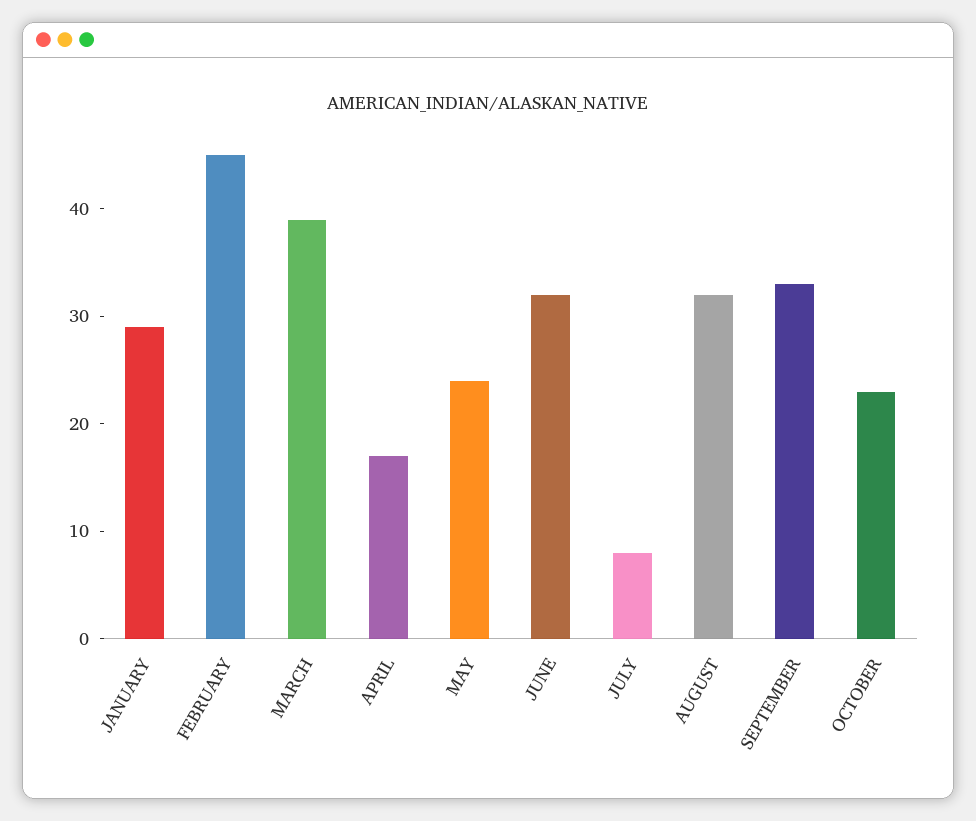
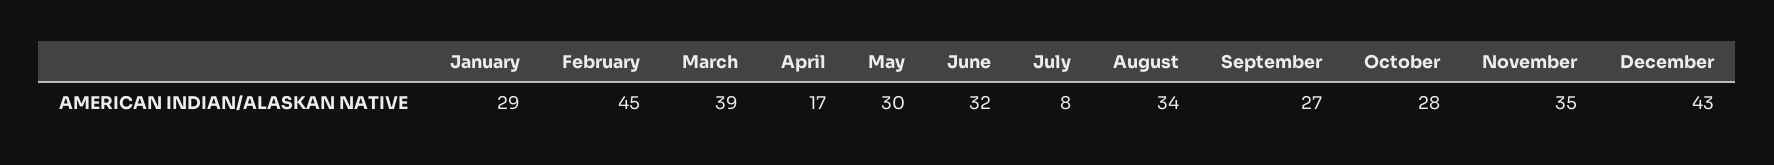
MAY: 24 -> 30
AUGUST: 32 -> 34
SEPTEMBER: 33 -> 27
OCTOBER: 23 -> 28
November: none -> 35
December: none -> 43

